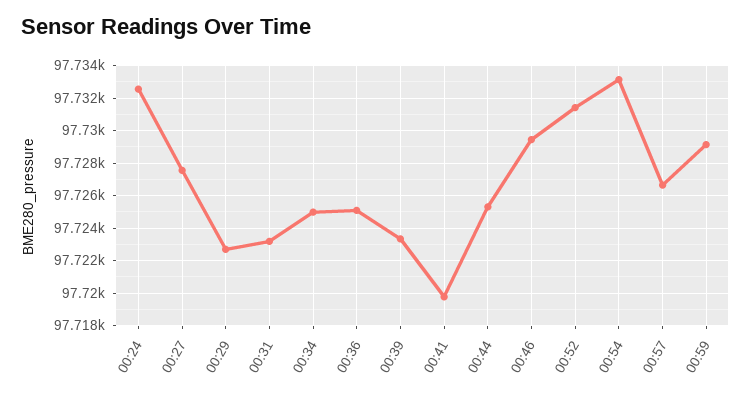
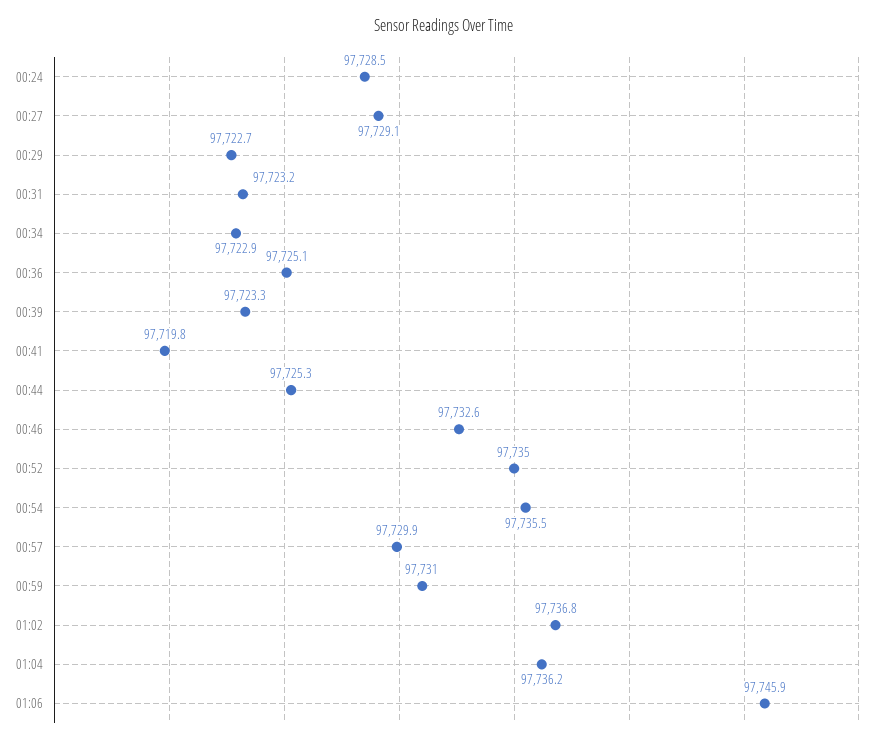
00:24: 97732.5 -> 97728.5
00:27: 97727.5 -> 97729.1
00:34: 97725 -> 97722.9
00:46: 97729.5 -> 97732.6
00:52: 97731.5 -> 97735
00:54: 97733 -> 97735.5
00:57: 97726.5 -> 97729.9
00:59: 97729 -> 97731
01:02: none -> 97736.8
01:04: none -> 97736.2
01:06: none -> 97745.9

